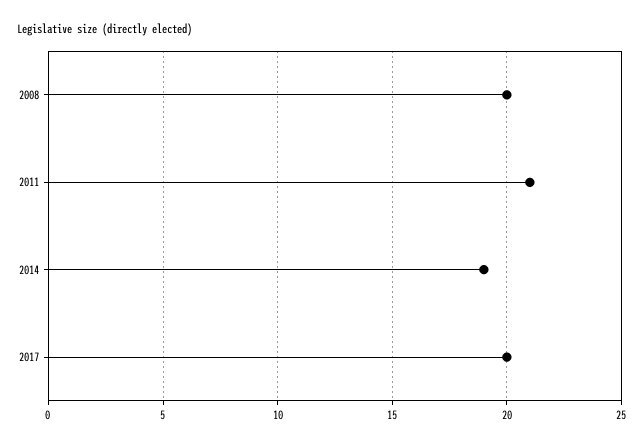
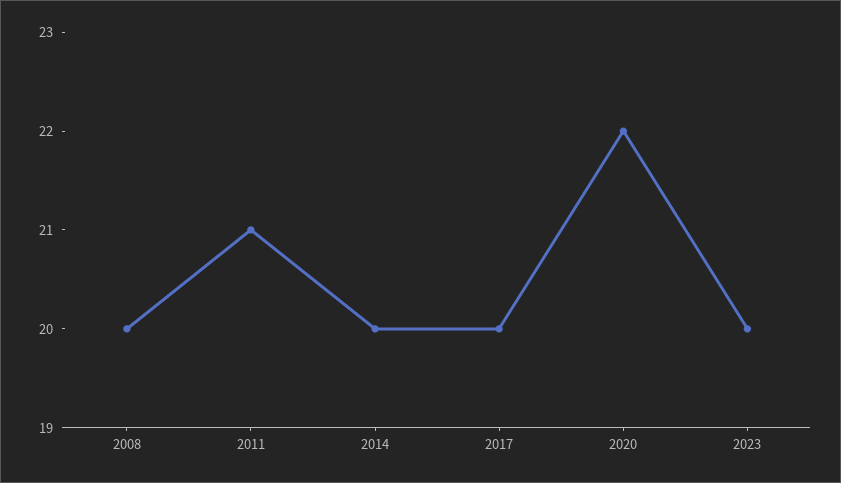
2014: 19 -> 20
2020: none -> 22
2023: none -> 20

